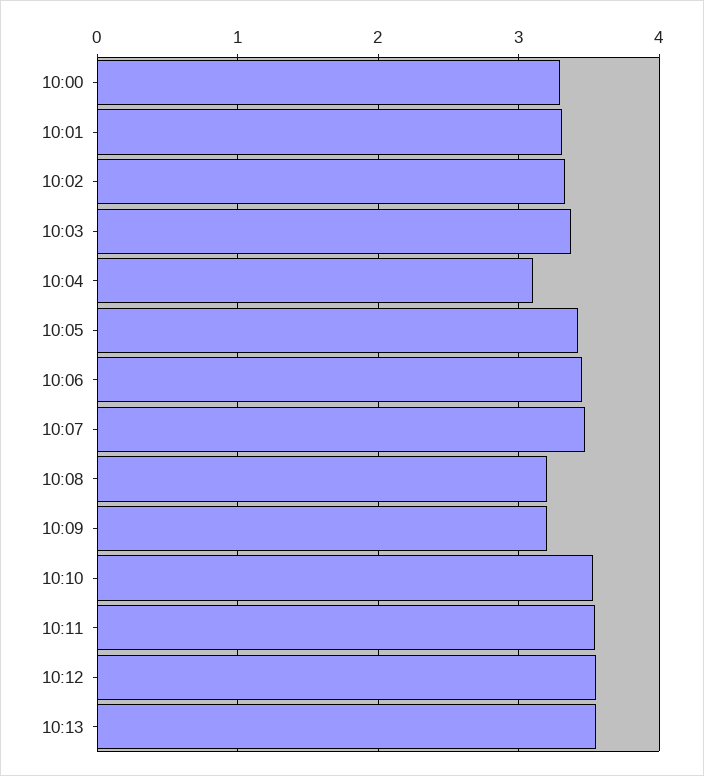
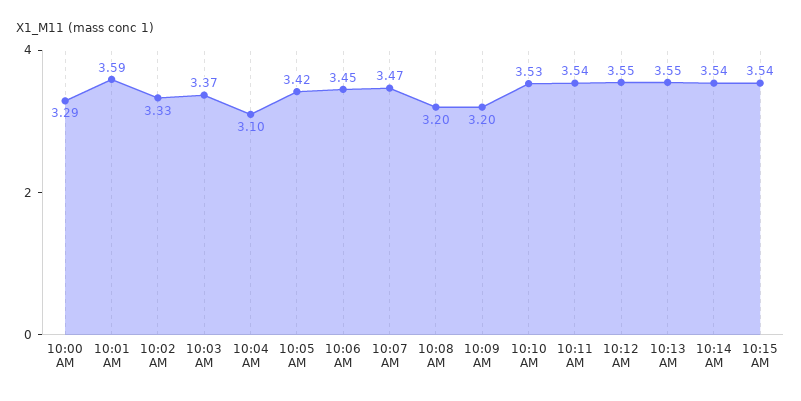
10:01: 3.3 -> 3.59
10:14 AM: none -> 3.54
10:15 AM: none -> 3.54

